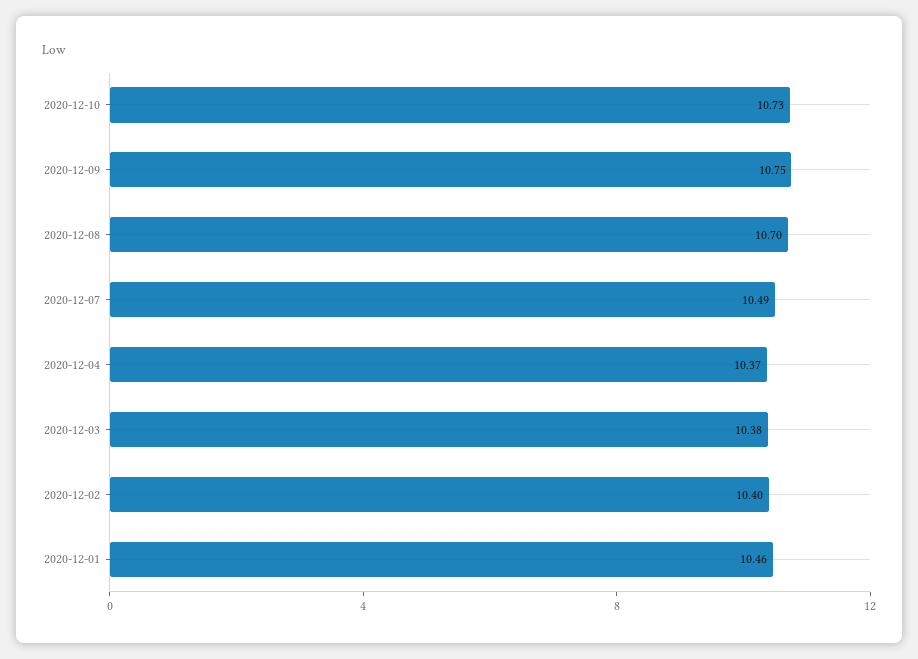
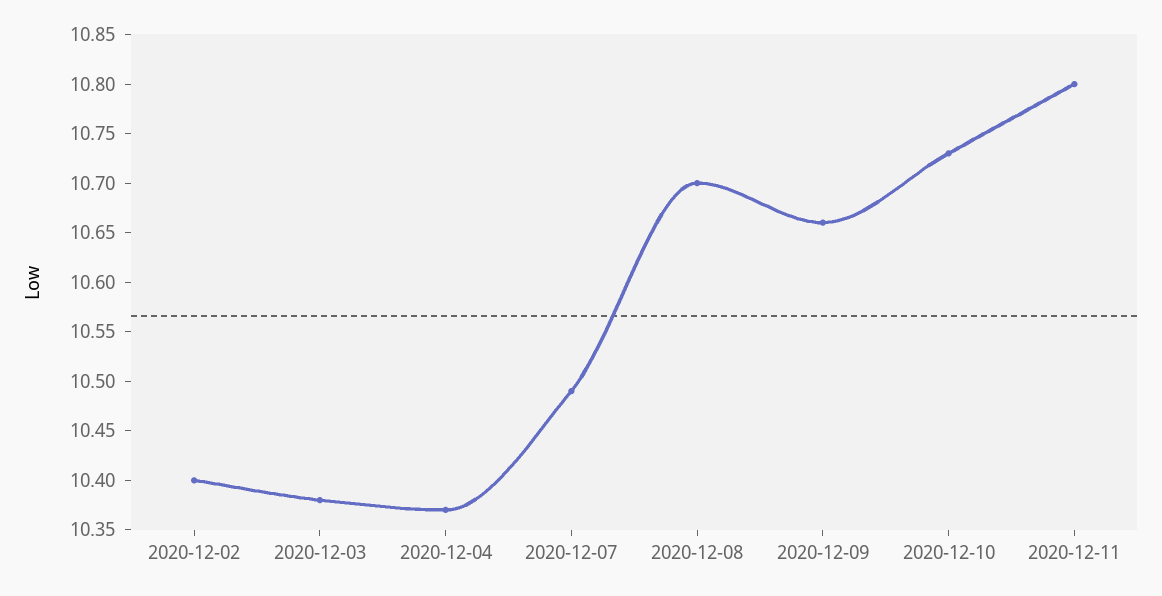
2020-12-09: 10.75 -> 10.66
2020-12-01: 10.46 -> none
2020-12-11: none -> 10.8

